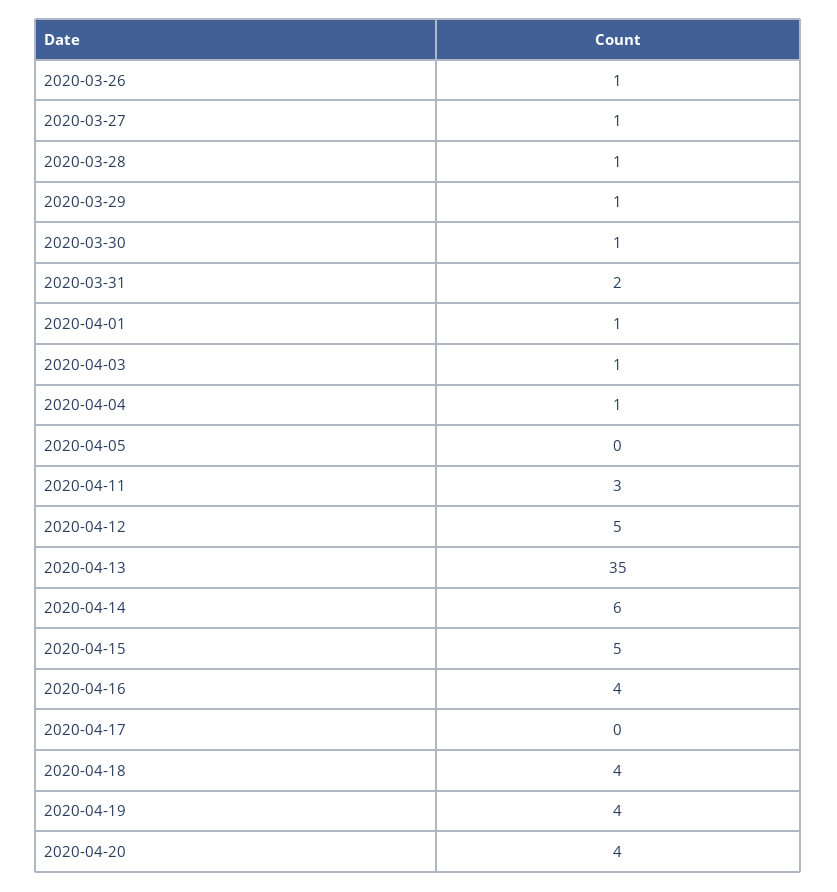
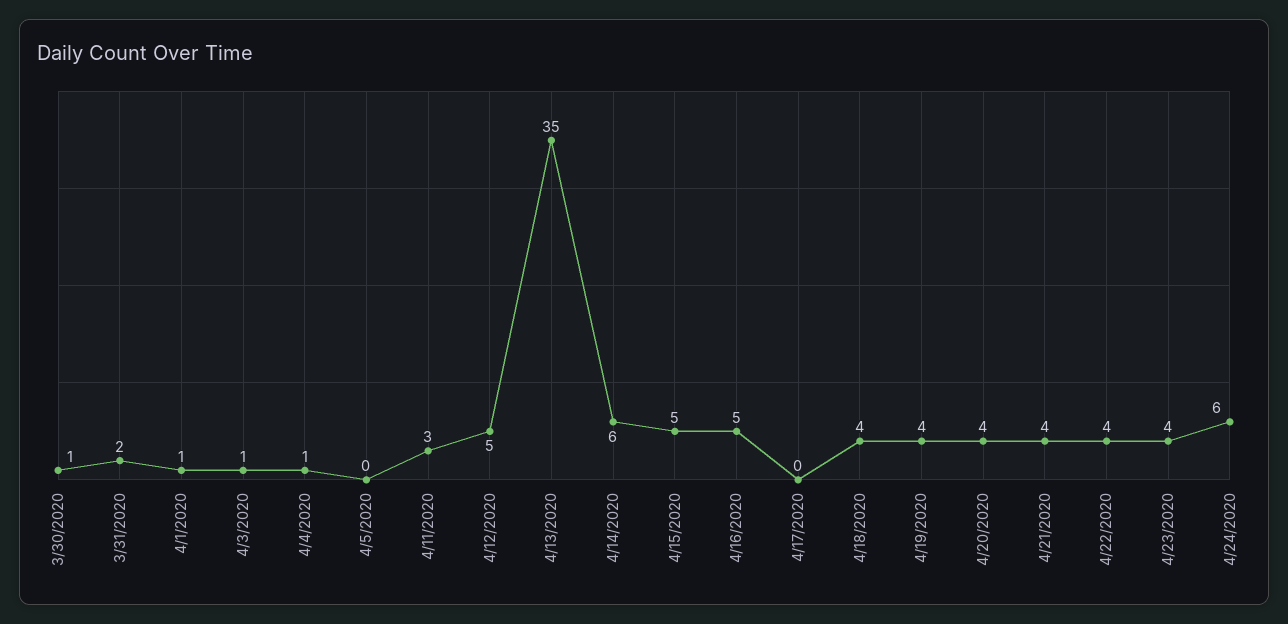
2020-03-26: 1 -> none
2020-03-27: 1 -> none
2020-03-28: 1 -> none
2020-03-29: 1 -> none
2020-04-16: 4 -> 5
4/21/2020: none -> 4
4/22/2020: none -> 4
4/23/2020: none -> 4
4/24/2020: none -> 6

